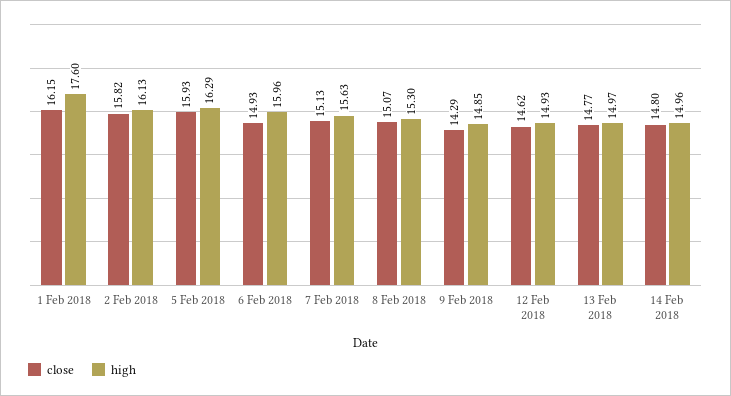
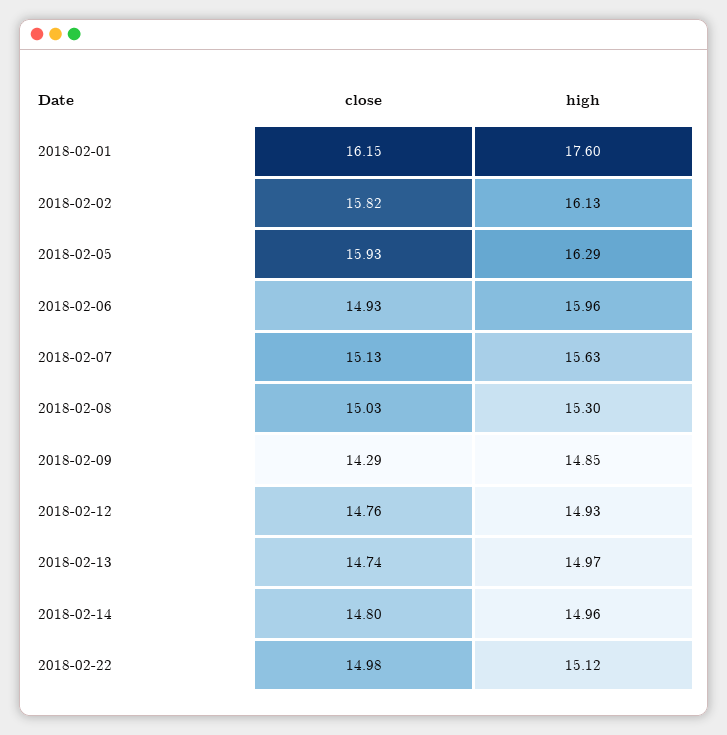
close, 8 Feb 2018: 15.07 -> 15.03
close, 12 Feb 2018: 14.62 -> 14.76
close, 13 Feb 2018: 14.77 -> 14.74
close, 2018-02-22: none -> 14.98
high, 2018-02-22: none -> 15.12

